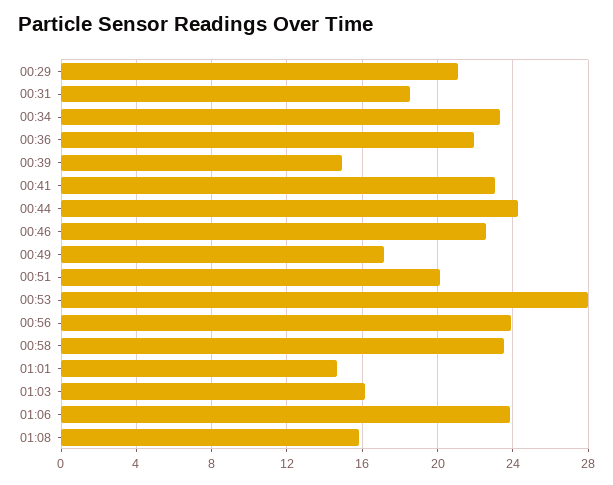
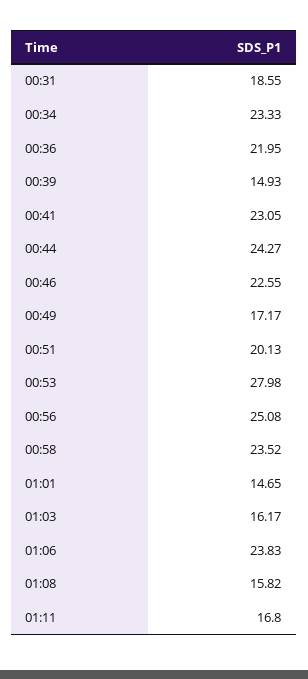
00:29: 21 -> none
00:56: 24 -> 25.08
01:11: none -> 16.8

